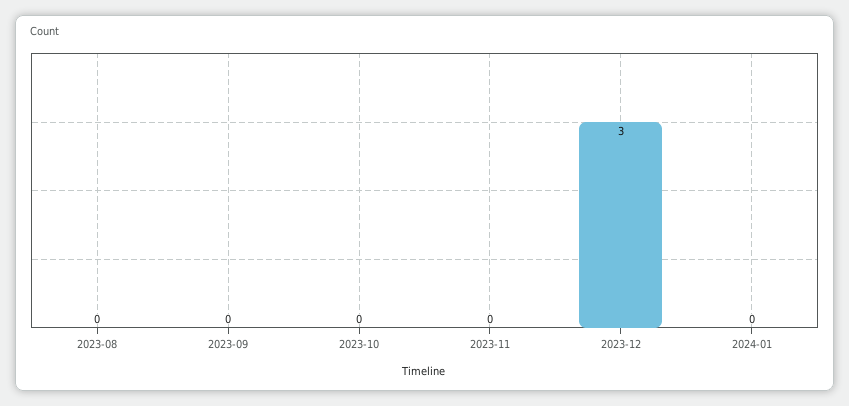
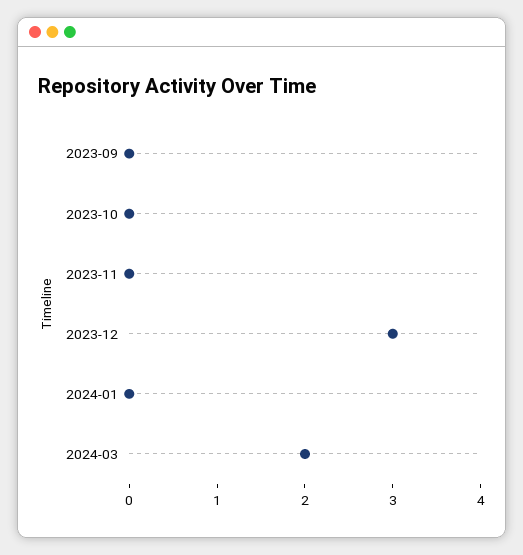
2023-08: 0 -> none
2024-03: none -> 2

